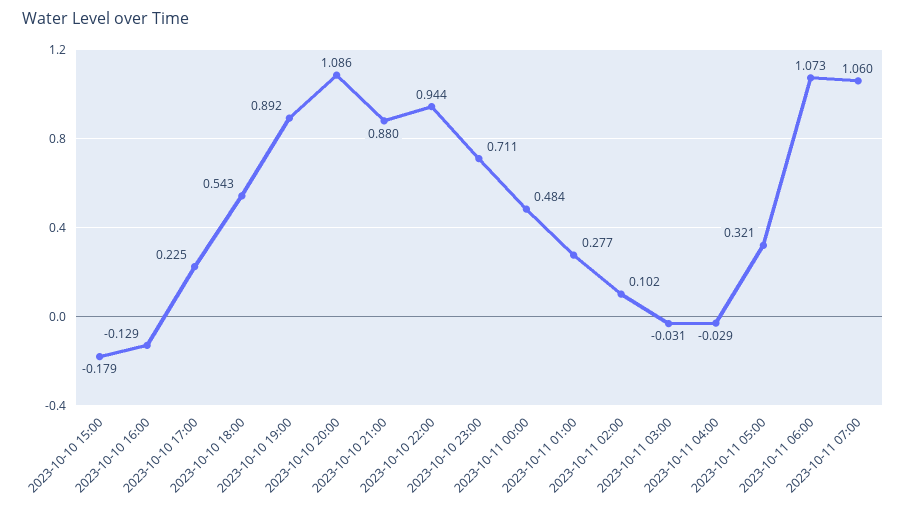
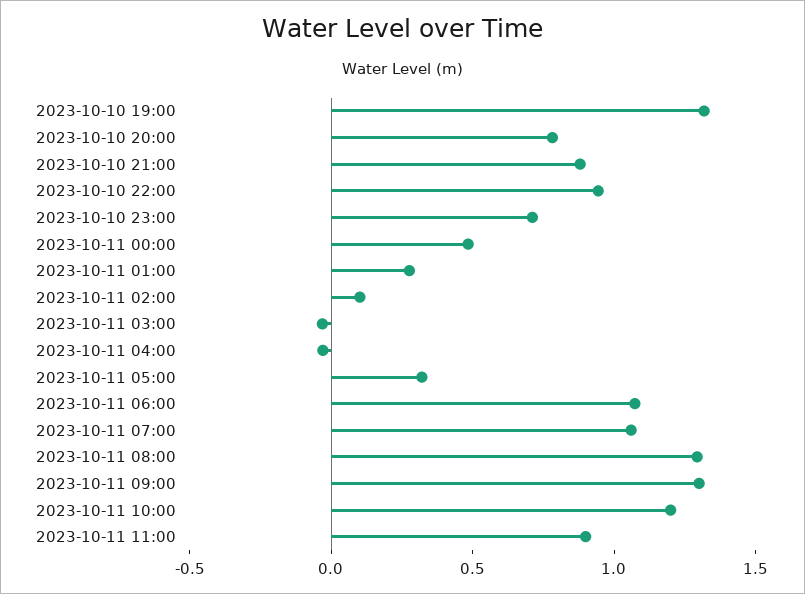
2023-10-10 15:00: -0.179 -> none
2023-10-10 16:00: -0.129 -> none
2023-10-10 17:00: 0.225 -> none
2023-10-10 18:00: 0.543 -> none
2023-10-10 19:00: 0.892 -> 1.3
2023-10-10 20:00: 1.086 -> 0.8
2023-10-11 08:00: none -> 1.3
2023-10-11 09:00: none -> 1.3
2023-10-11 10:00: none -> 1.2
2023-10-11 11:00: none -> 0.9

